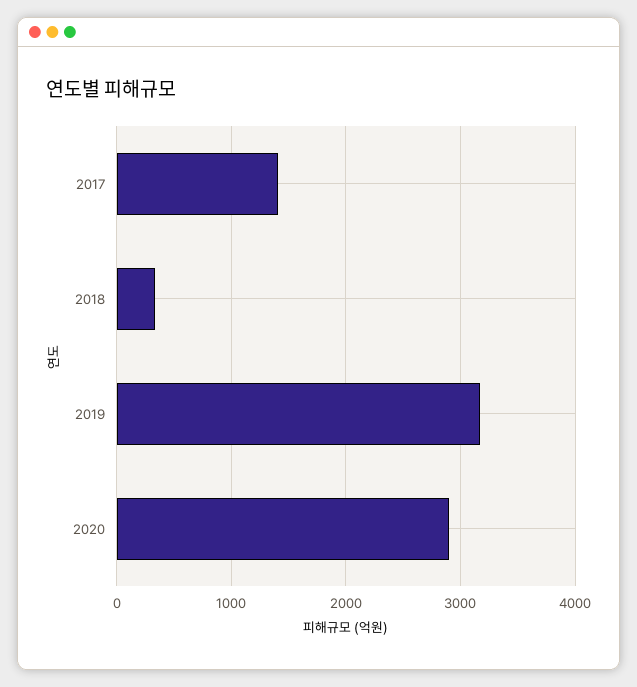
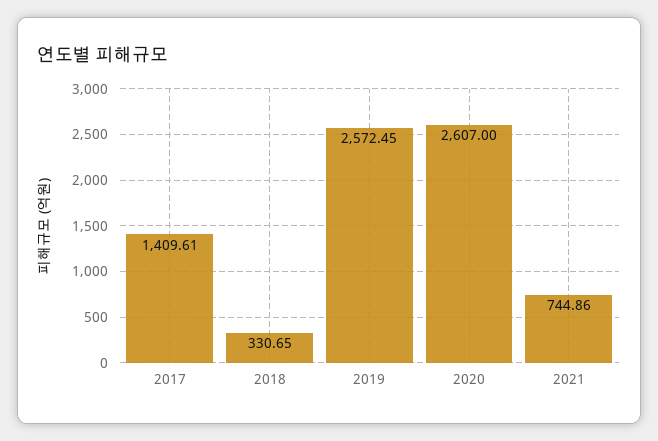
2019: 3200 -> 2572.45
2020: 2900 -> 2607
2021: none -> 744.86

